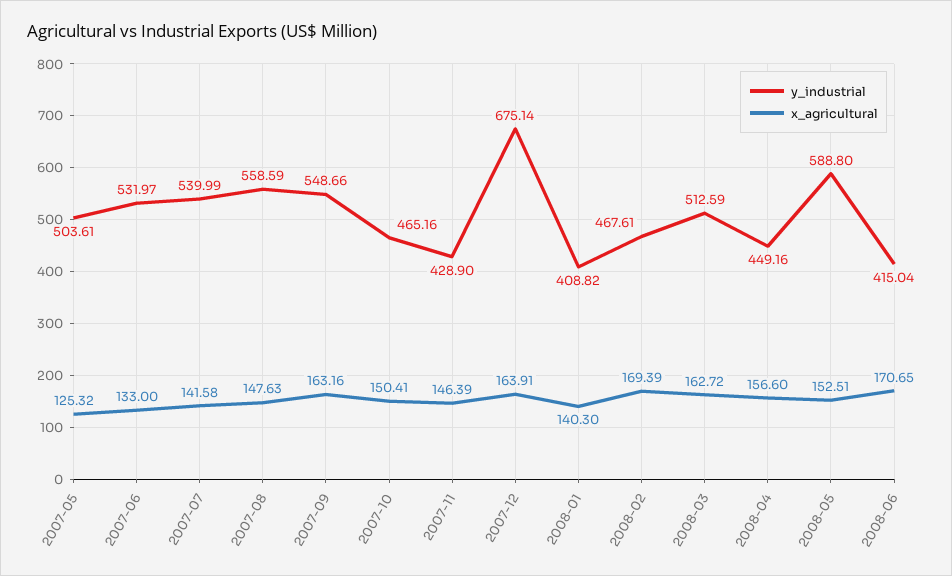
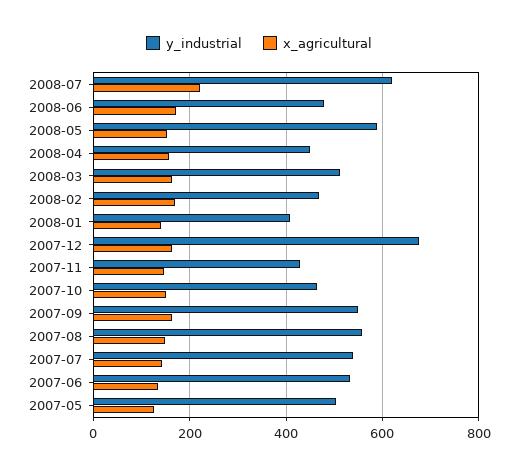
y_industrial, 2008-06: 415.04 -> 480
y_industrial, 2008-07: none -> 620
x_agricultural, 2008-07: none -> 220

